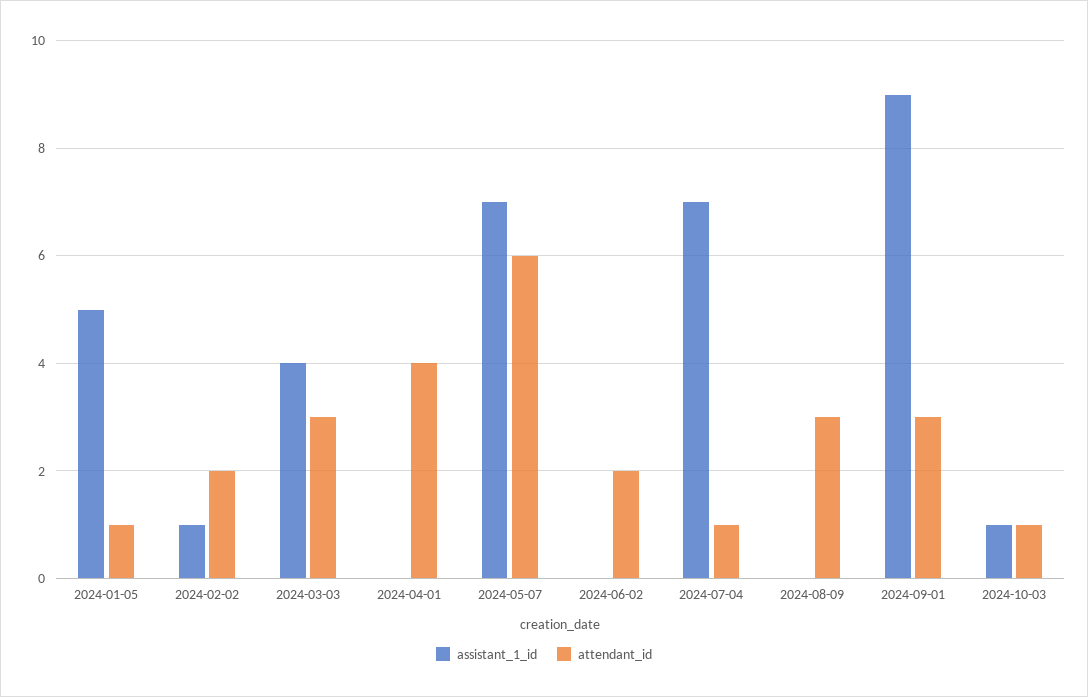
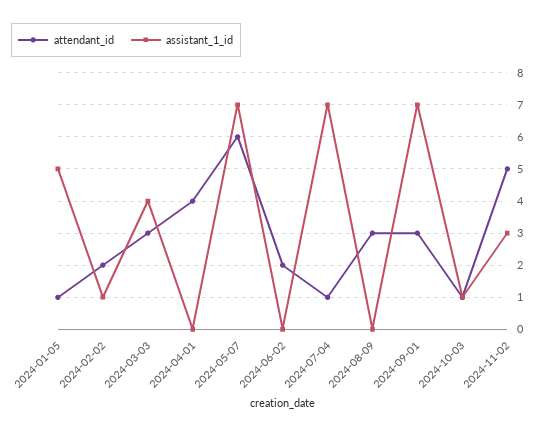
assistant_1_id, 2024-09-01: 9 -> 7
attendant_id, 2024-11-02: none -> 5
assistant_1_id, 2024-11-02: none -> 3

